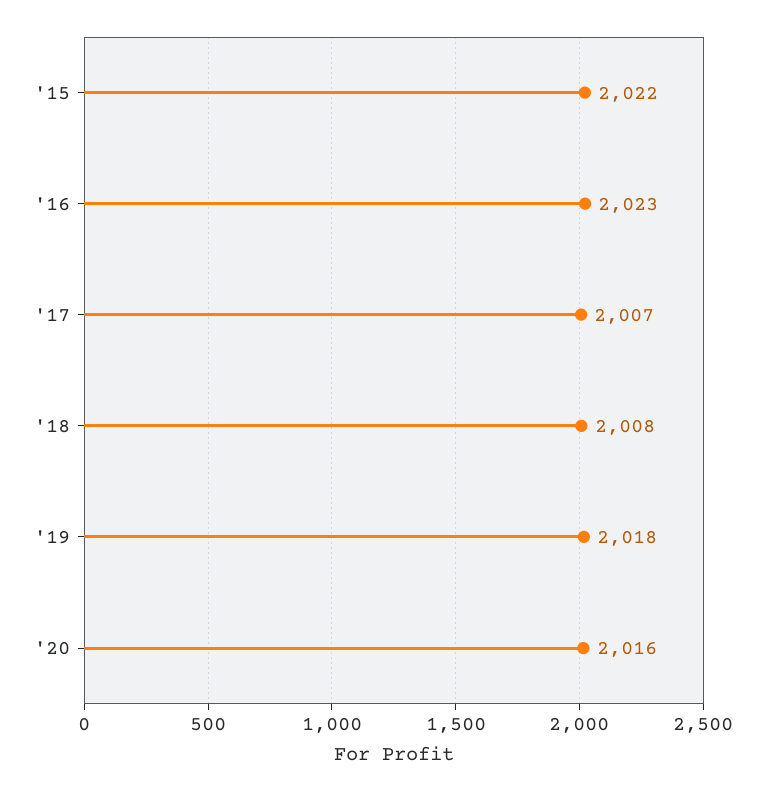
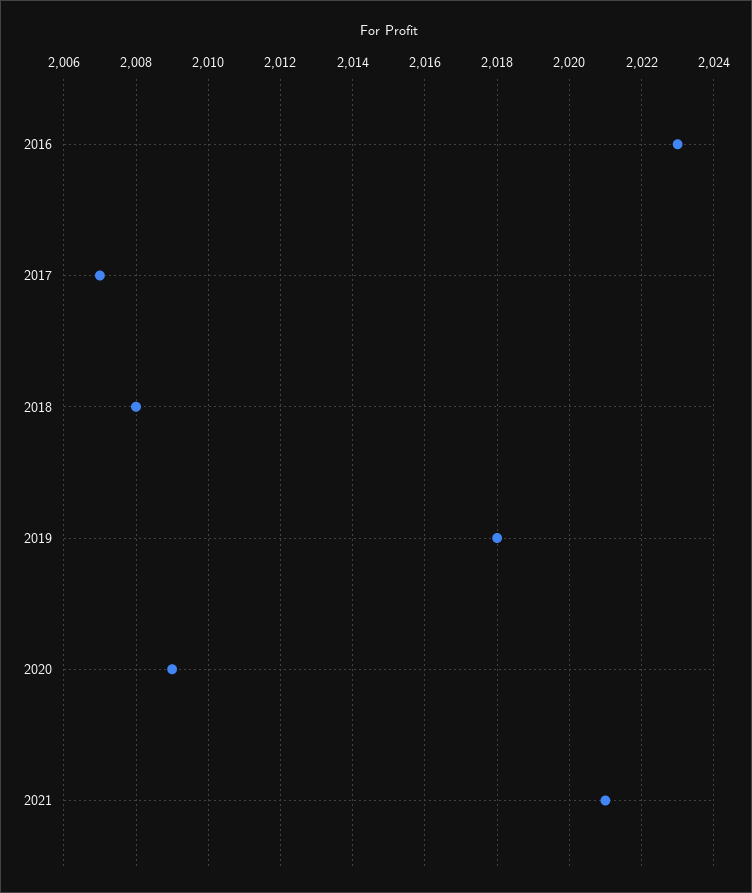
'15: 2022 -> none
'20: 2016 -> 2009
2021: none -> 2021

